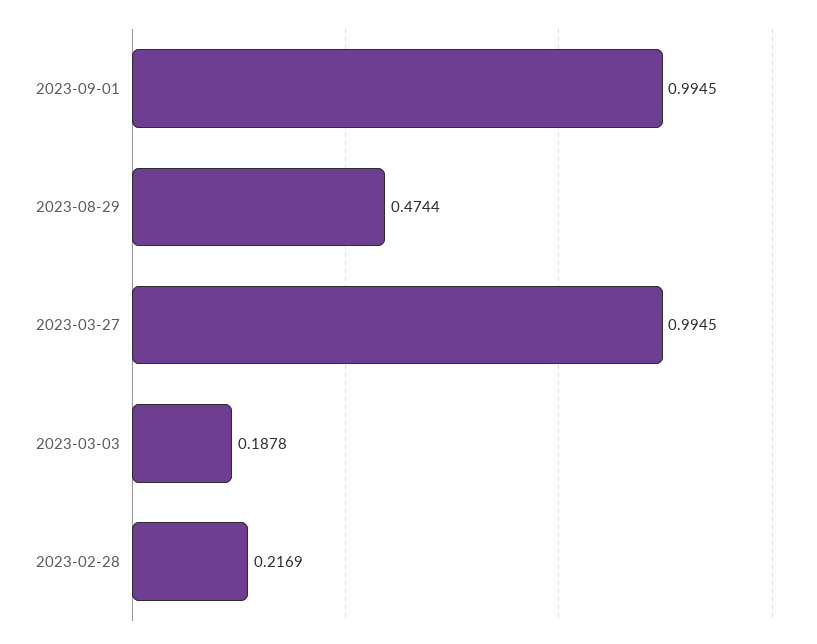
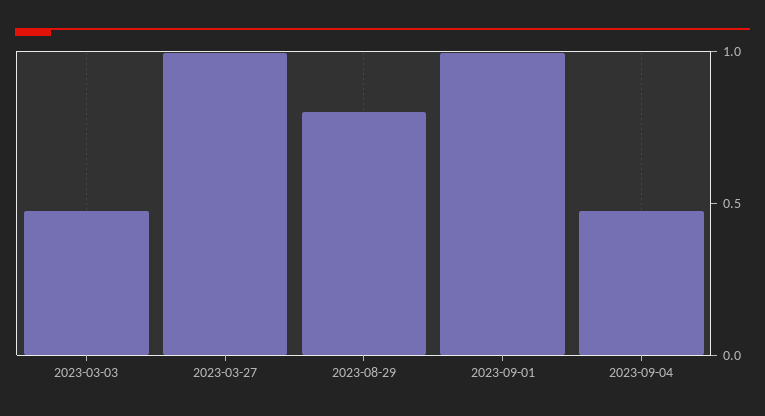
2023-08-29: 0.4744 -> 0.8
2023-03-03: 0.1878 -> 0.5
2023-02-28: 0.2169 -> none
2023-09-04: none -> 0.5

